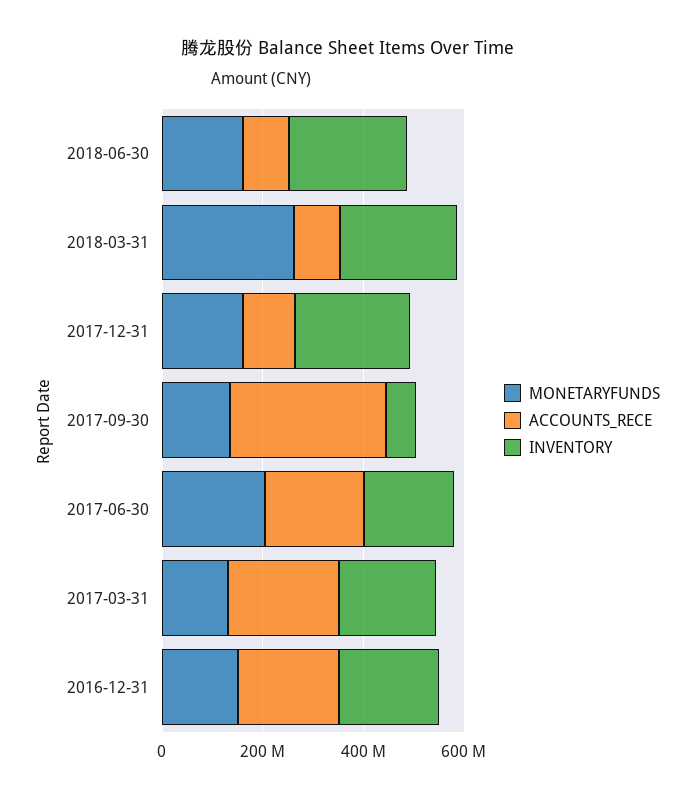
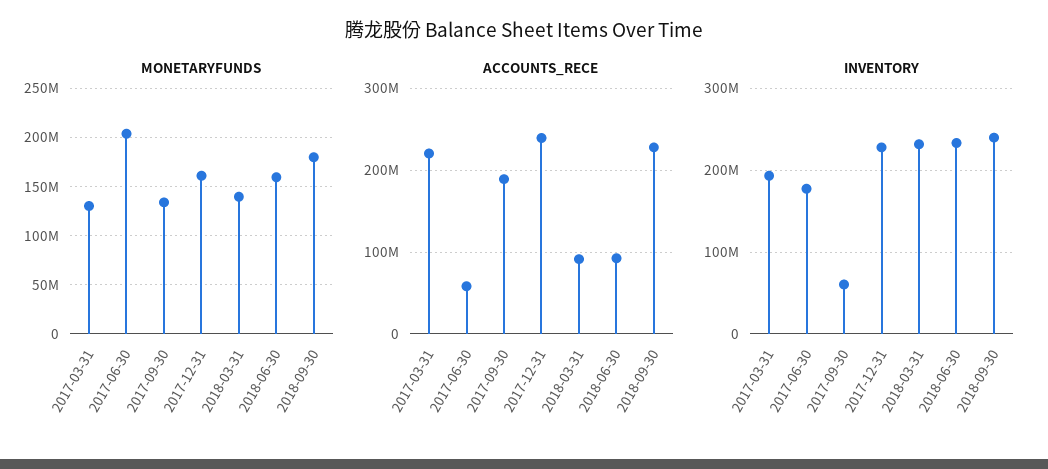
MONETARYFUNDS, 2018-03-31: 250000000 -> 140000000
ACCOUNTS_RECE, 2017-12-31: 100000000 -> 240000000
ACCOUNTS_RECE, 2017-09-30: 300000000 -> 190000000
ACCOUNTS_RECE, 2017-06-30: 200000000 -> 60000000
MONETARYFUNDS, 2016-12-31: 150000000 -> none
ACCOUNTS_RECE, 2016-12-31: 200000000 -> none
INVENTORY, 2016-12-31: 200000000 -> none
MONETARYFUNDS, 2018-09-30: none -> 180000000
ACCOUNTS_RECE, 2018-09-30: none -> 230000000
INVENTORY, 2018-09-30: none -> 240000000

